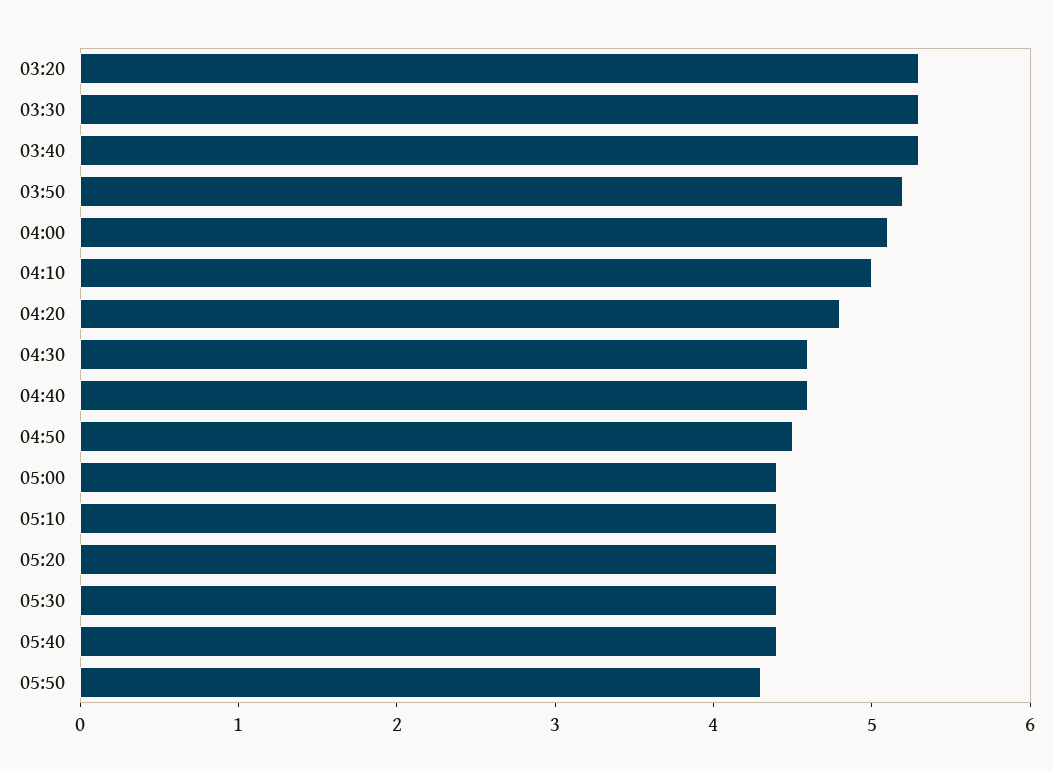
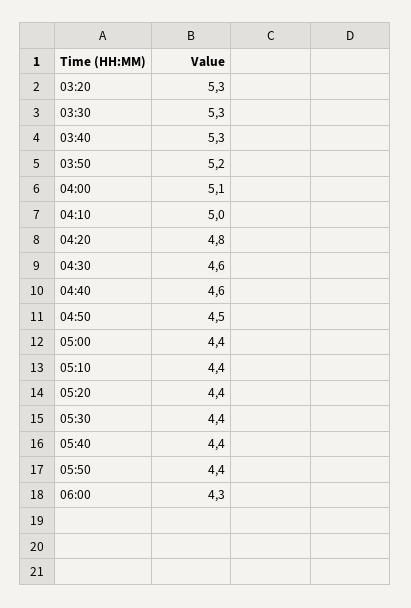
05:50: 4.3 -> 4.4
06:00: none -> 4.3

